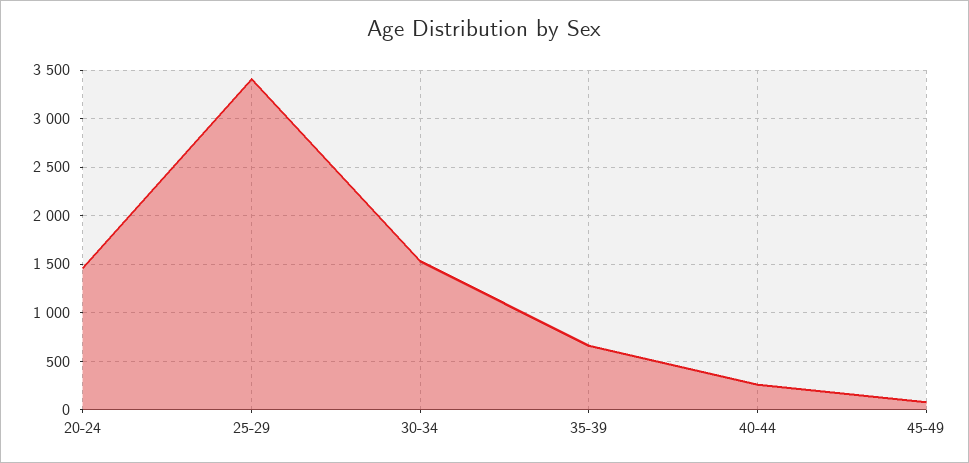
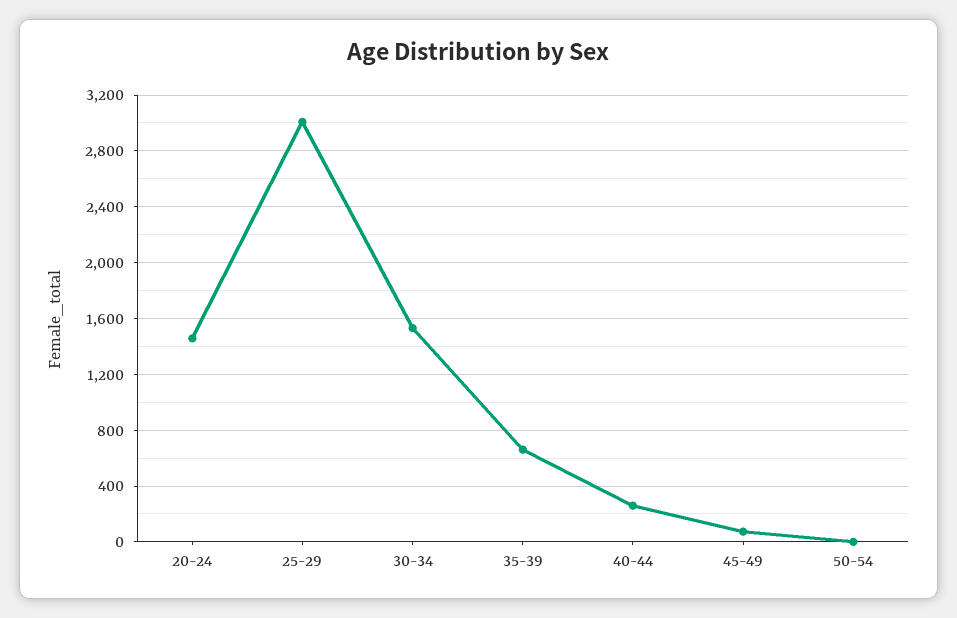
25-29: 3400 -> 3000
50-54: none -> 0

